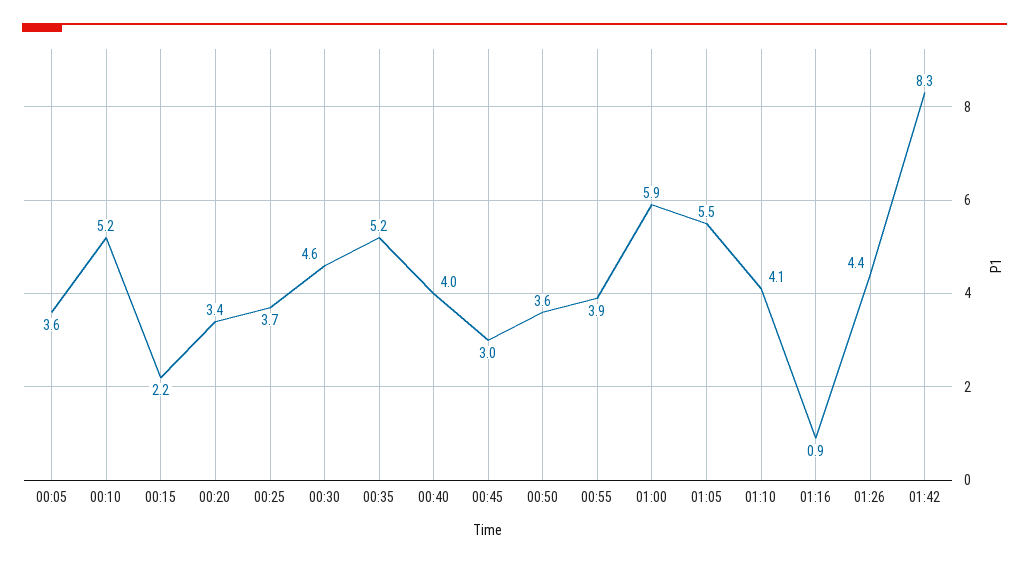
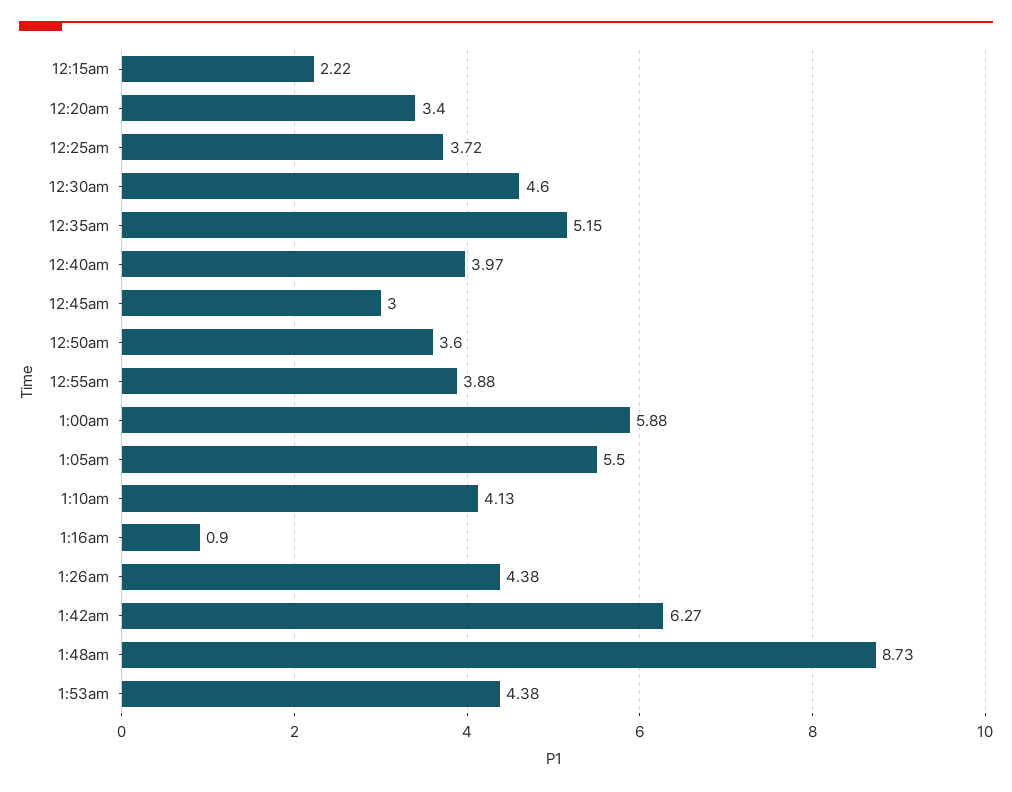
00:05: 3.6 -> none
00:10: 5.2 -> none
01:42: 8.3 -> 6.27
1:48am: none -> 8.73
1:53am: none -> 4.38

